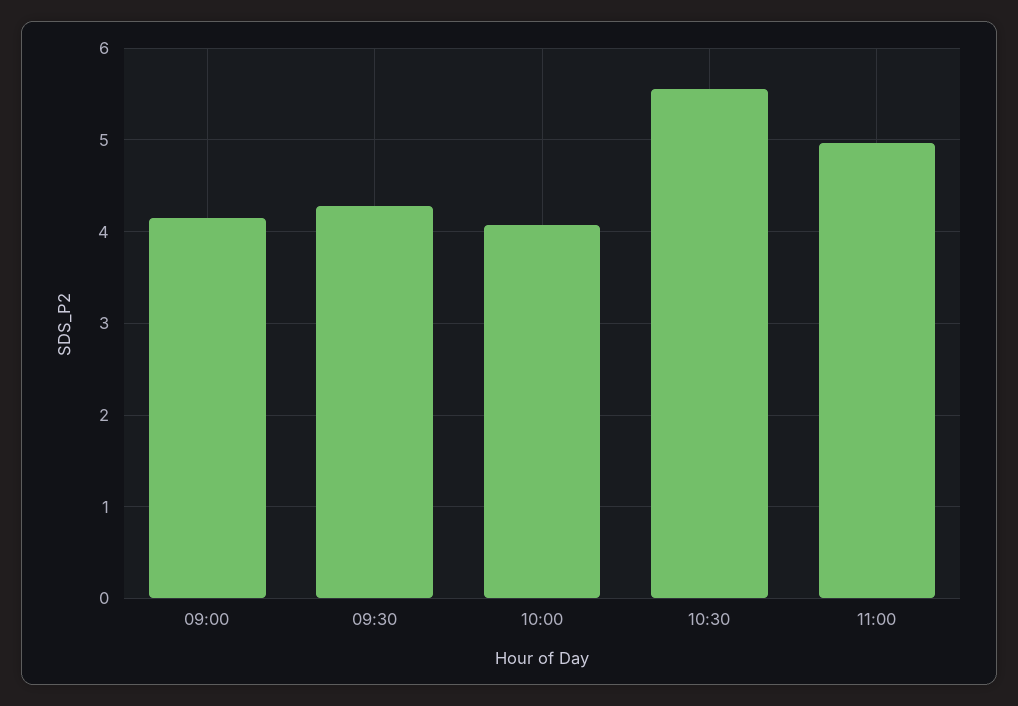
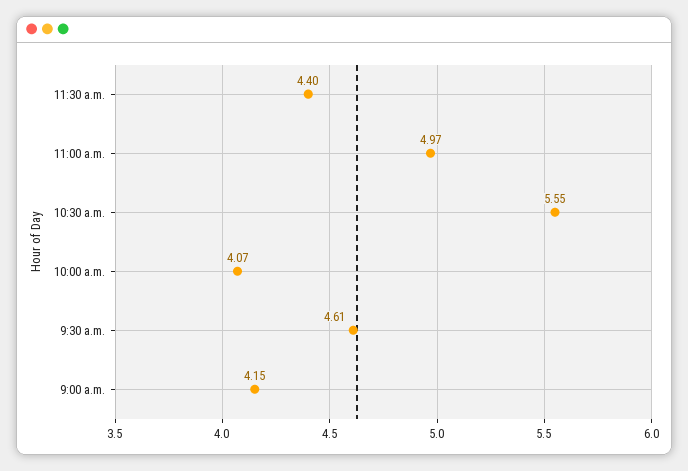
09:30: 4.3 -> 4.61
11:30 a.m.: none -> 4.4

